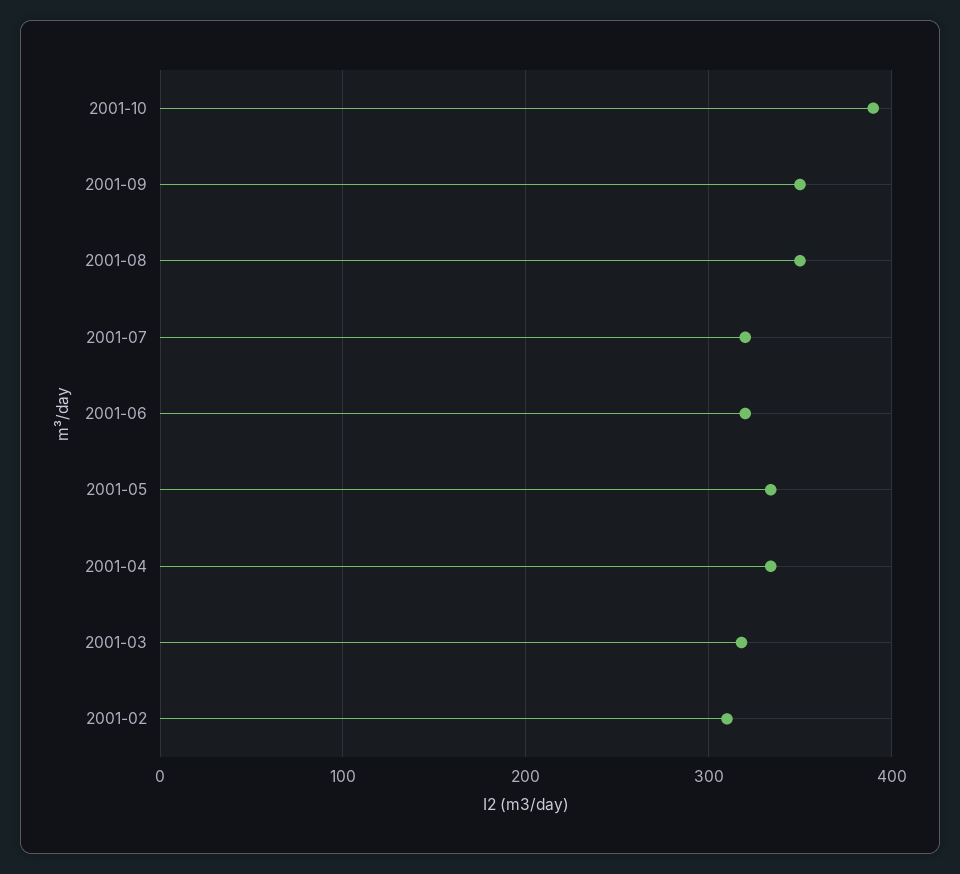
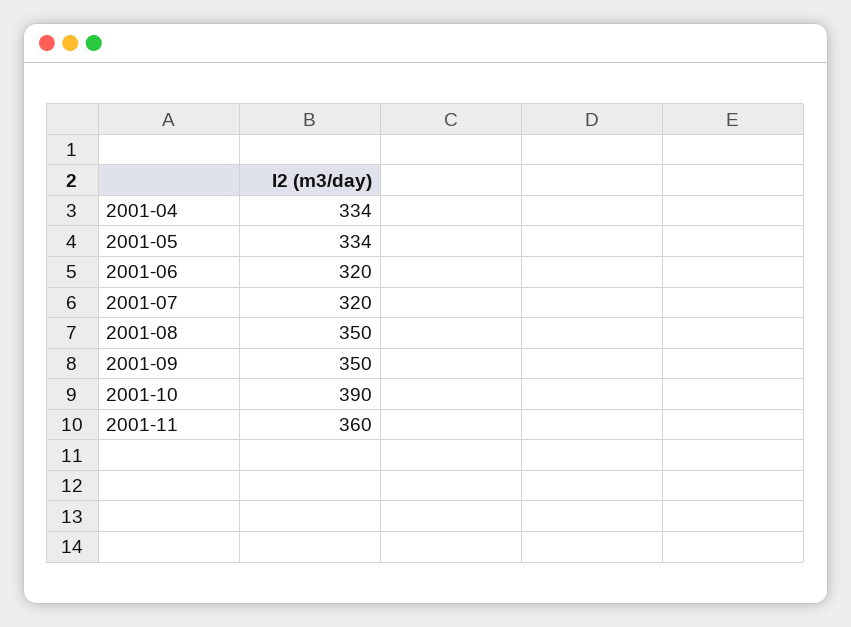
2001-03: 320 -> none
2001-02: 310 -> none
2001-11: none -> 360

